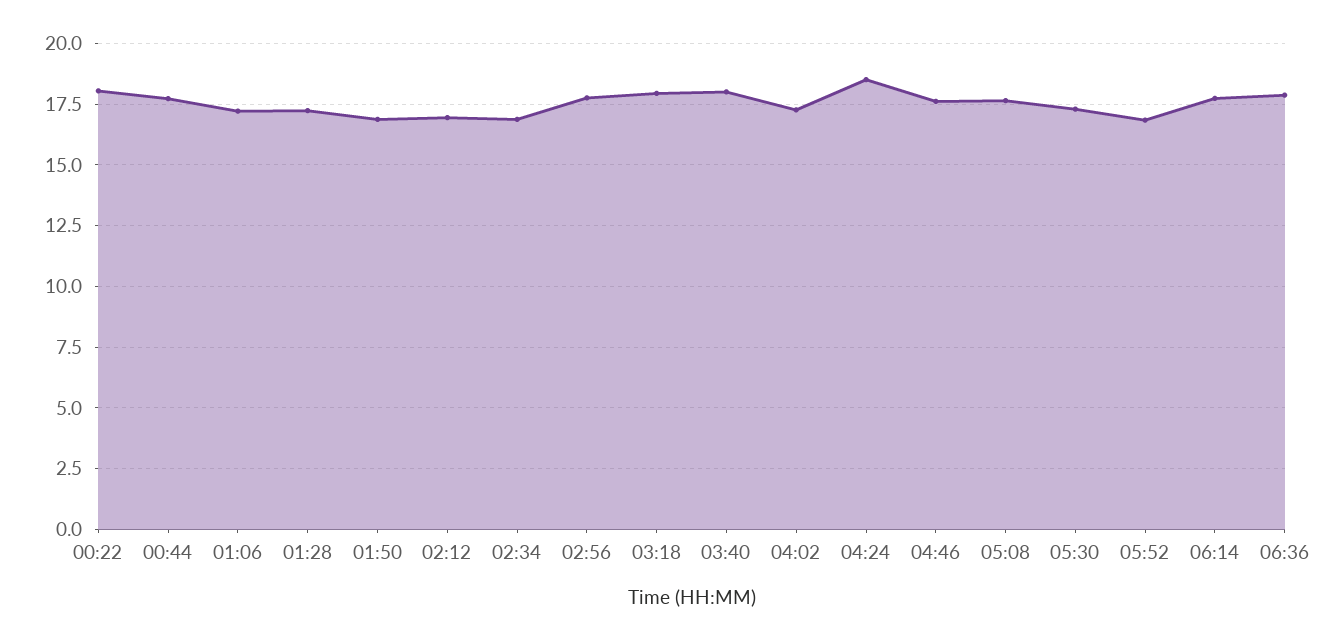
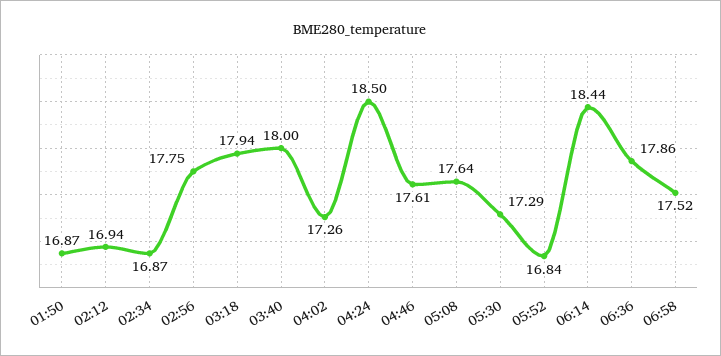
00:22: 18 -> none
00:44: 17.75 -> none
01:06: 17.25 -> none
01:28: 17.25 -> none
06:14: 17.75 -> 18.44
06:58: none -> 17.52

